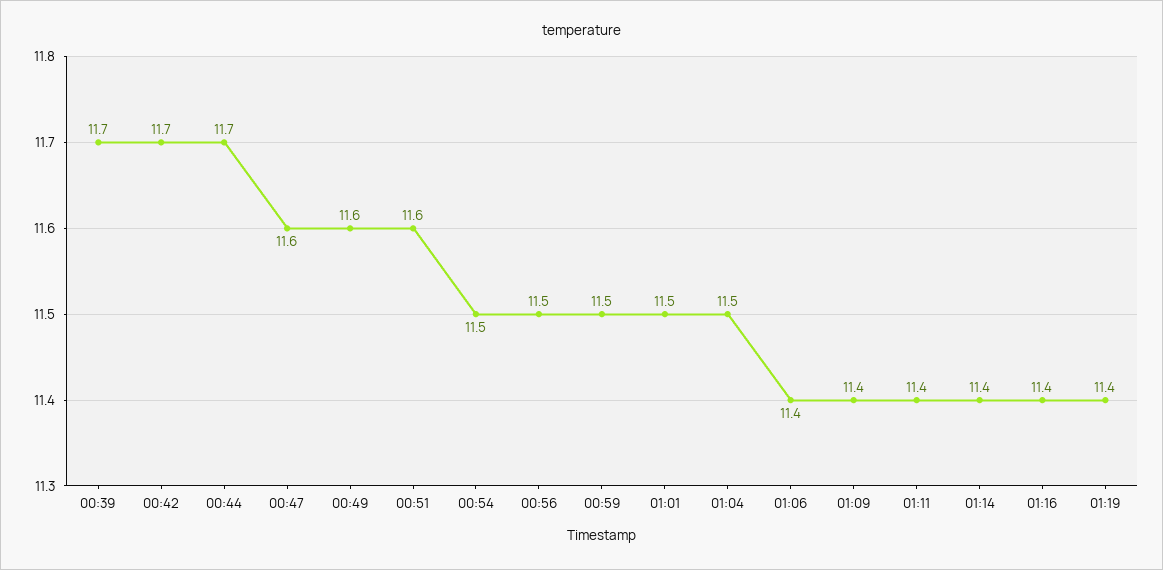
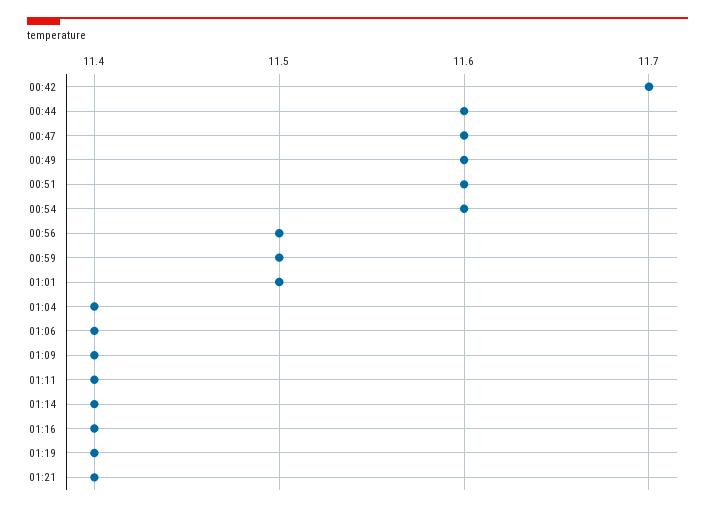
00:39: 11.7 -> none
00:44: 11.7 -> 11.6
00:54: 11.5 -> 11.6
01:04: 11.5 -> 11.4
01:21: none -> 11.4

